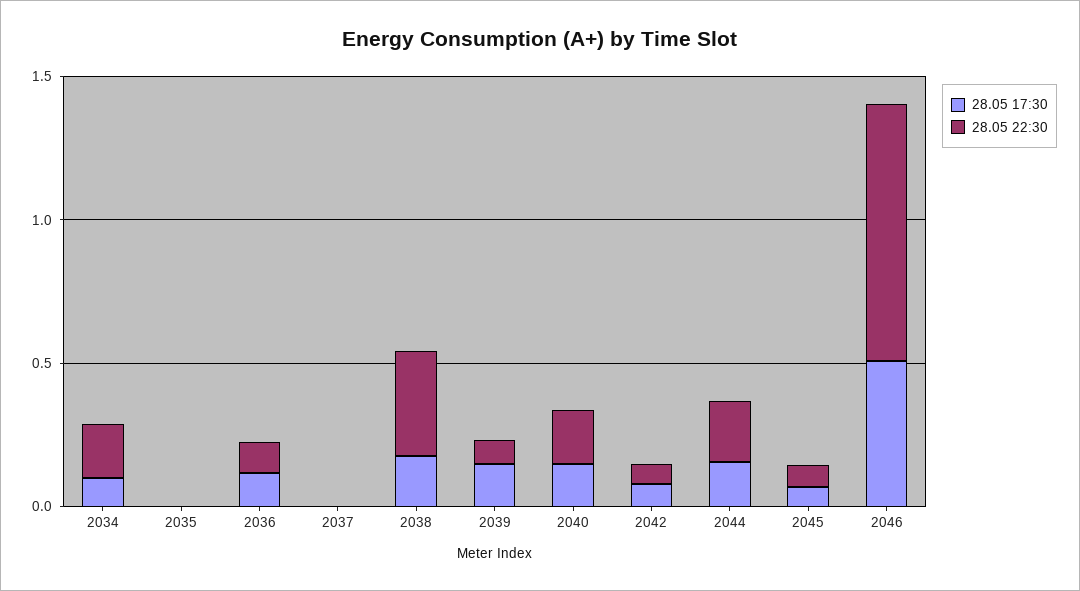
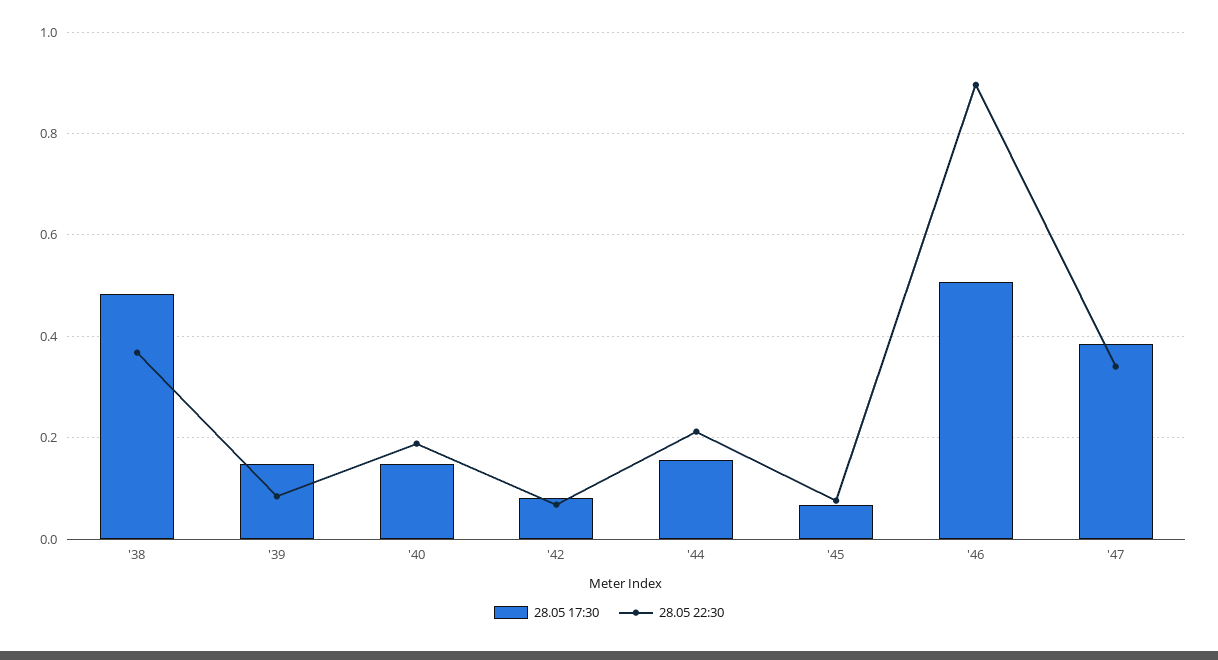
28.05 17:30, 2034: 0.1 -> none
28.05 22:30, 2034: 0.2 -> none
28.05 17:30, 2035: 0 -> none
28.05 22:30, 2035: 0 -> none
28.05 17:30, 2036: 0.1 -> none
28.05 22:30, 2036: 0.1 -> none
28.05 17:30, 2037: 0 -> none
28.05 22:30, 2037: 0 -> none
28.05 17:30, 2038: 0.2 -> 0.48
28.05 17:30, '47: none -> 0.38
28.05 22:30, '47: none -> 0.34

